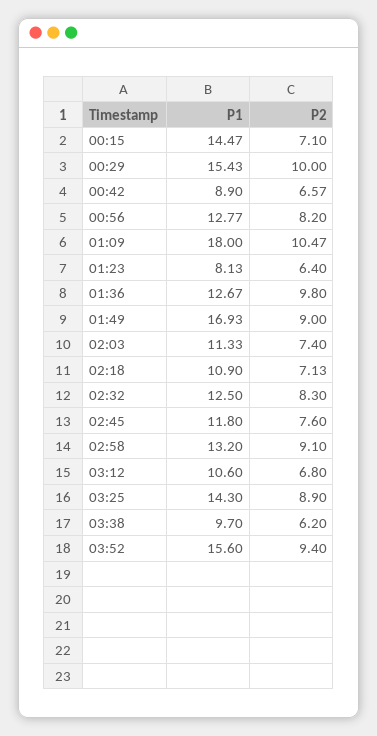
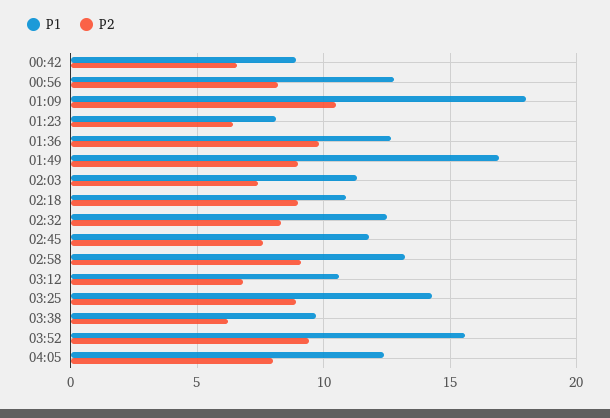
P1, 00:15: 14.47 -> none
P2, 00:15: 7.1 -> none
P1, 00:29: 15.43 -> none
P2, 00:29: 10 -> none
P2, 02:18: 7.13 -> 9
P1, 04:05: none -> 12.5
P2, 04:05: none -> 8

